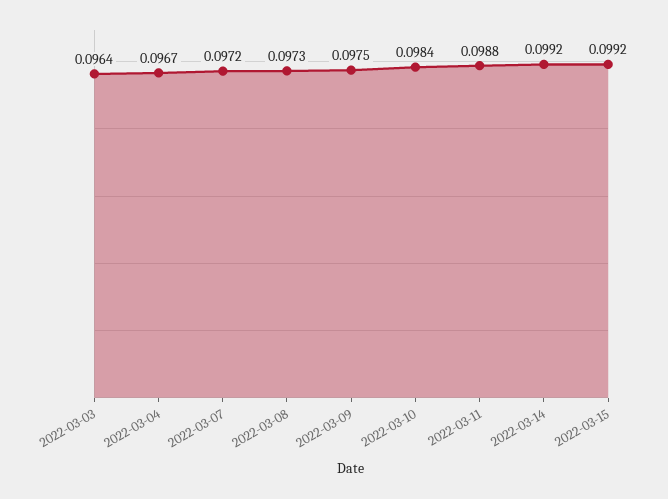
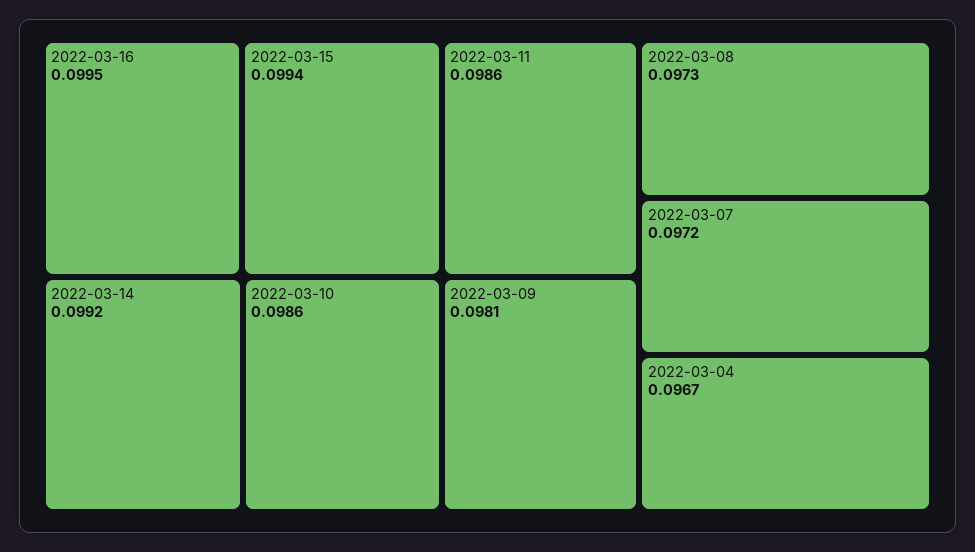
2022-03-03: 0.0964 -> none
2022-03-09: 0.0975 -> 0.0981
2022-03-10: 0.0984 -> 0.0986
2022-03-11: 0.0988 -> 0.0986
2022-03-15: 0.0992 -> 0.0994
2022-03-16: none -> 0.0995

